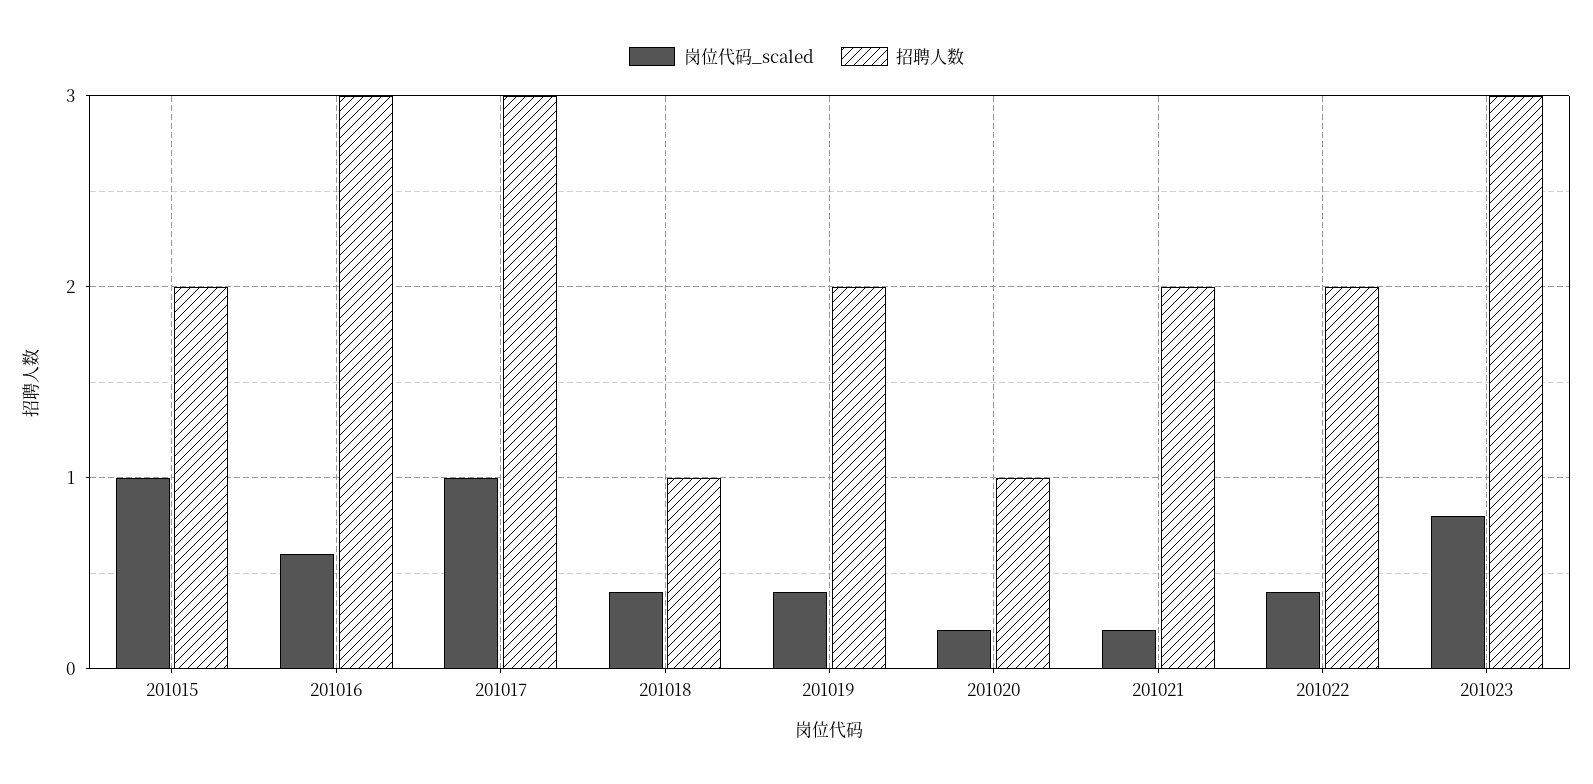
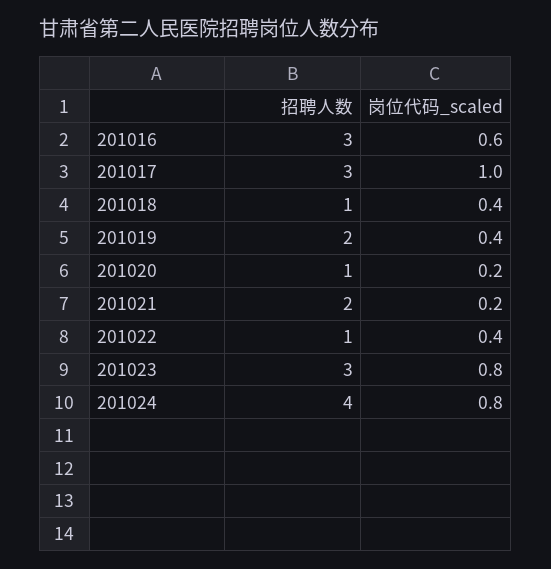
岗位代码_scaled, 201015: 1 -> none
招聘人数, 201015: 2 -> none
招聘人数, 201022: 2 -> 1
招聘人数, 201024: none -> 4
岗位代码_scaled, 201024: none -> 0.8

